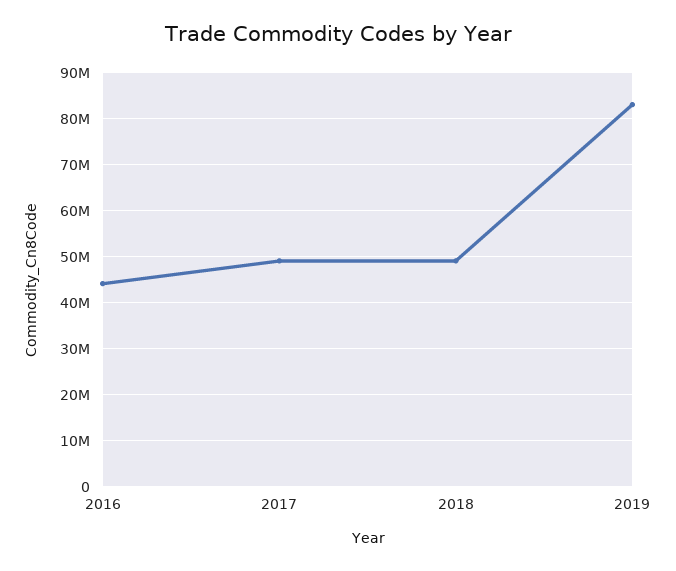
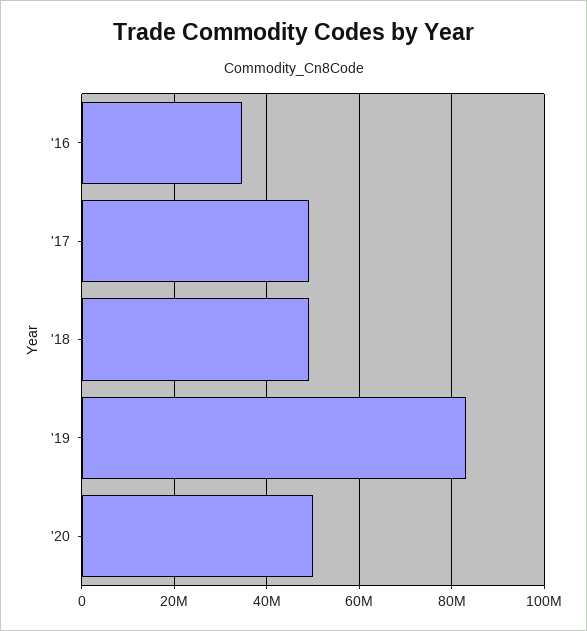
2016: 44000000 -> 34000000
'20: none -> 50000000

